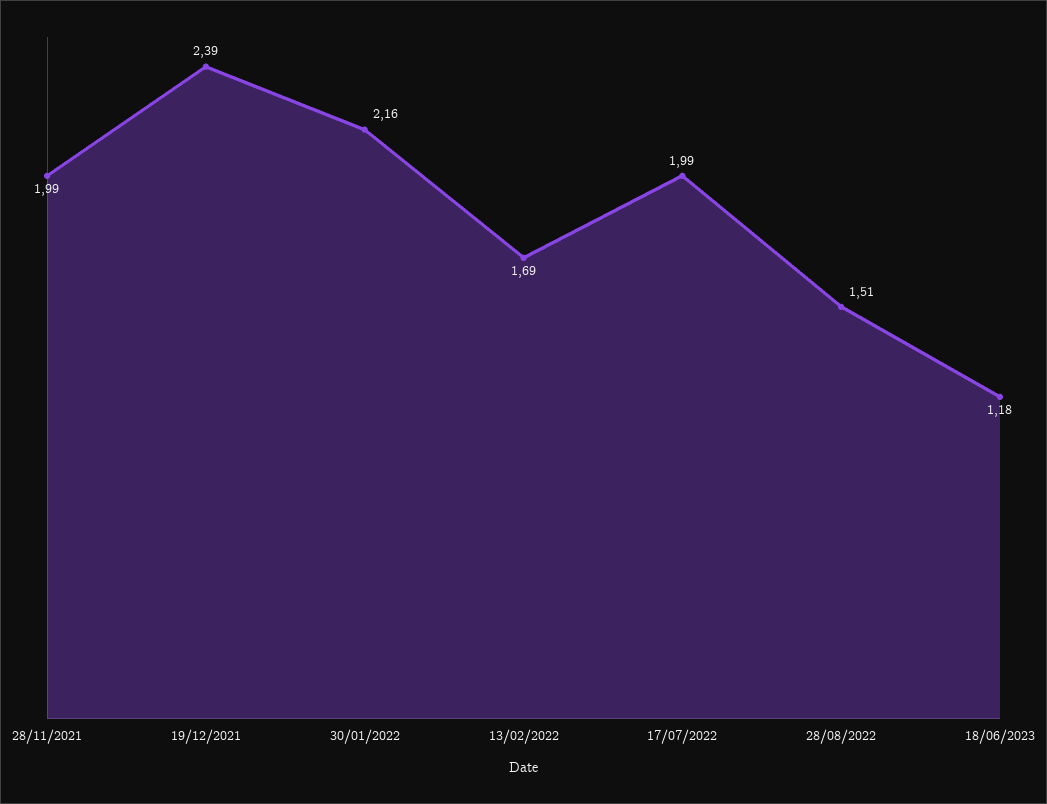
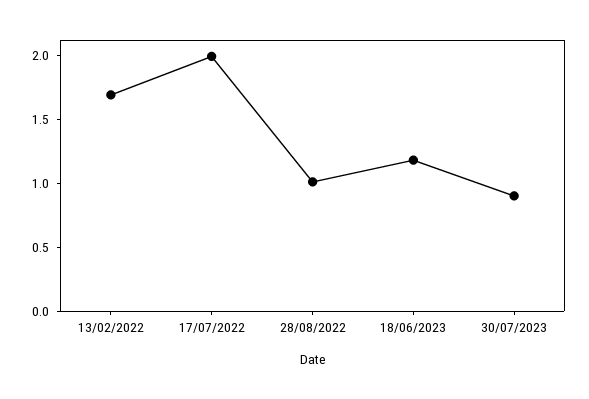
28/11/2021: 1.99 -> none
19/12/2021: 2.39 -> none
30/01/2022: 2.16 -> none
28/08/2022: 1.51 -> 1
30/07/2023: none -> 0.9

